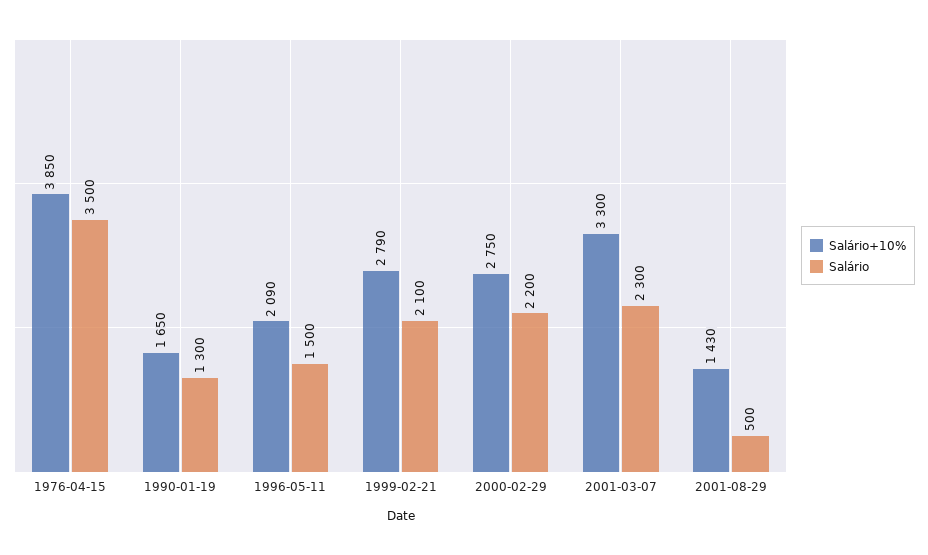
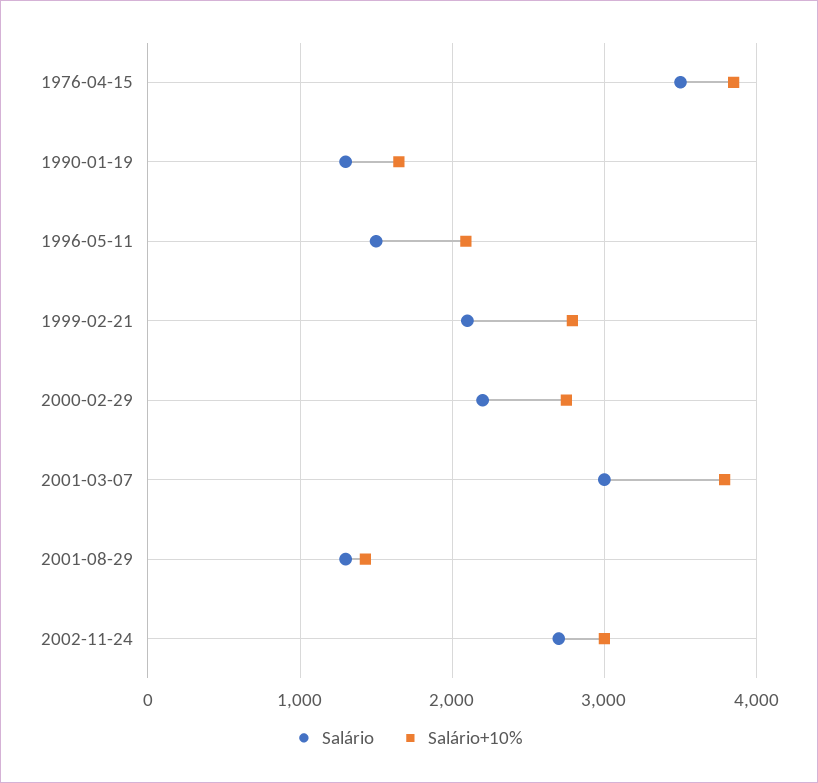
Salário+10%, 2001-03-07: 3300 -> 3800
Salário, 2001-03-07: 2300 -> 3000
Salário, 2001-08-29: 500 -> 1300
Salário, 2002-11-24: none -> 2700
Salário+10%, 2002-11-24: none -> 3000

